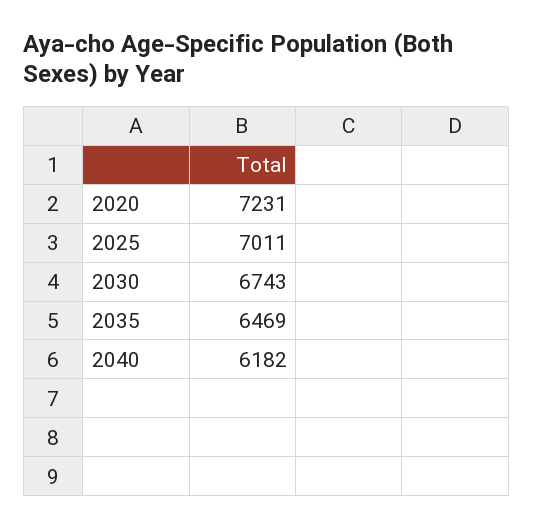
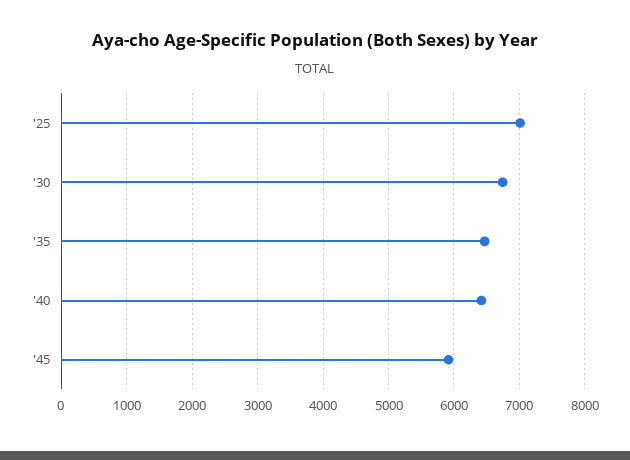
2020: 7231 -> none
2040: 6182 -> 6400
'45: none -> 5900

